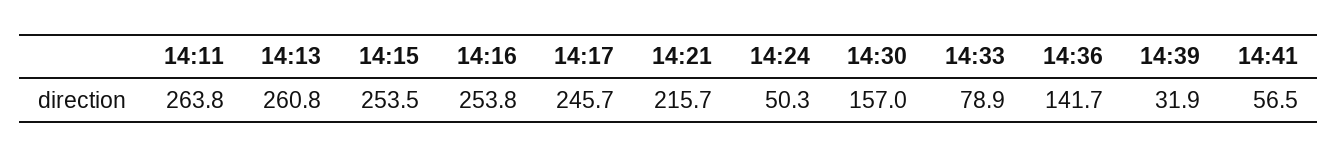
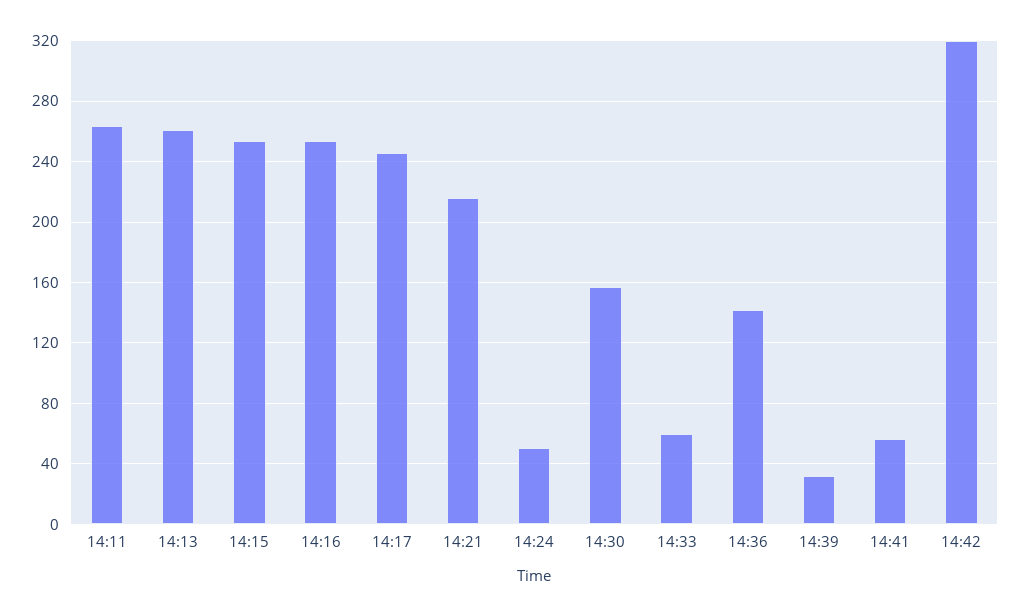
14:33: 78.9 -> 60
14:42: none -> 320

